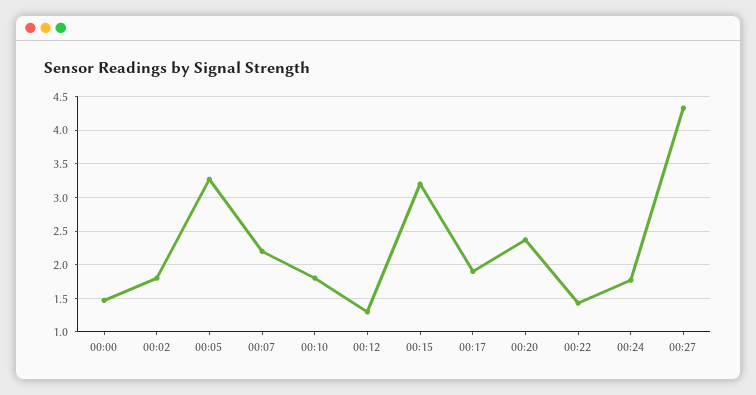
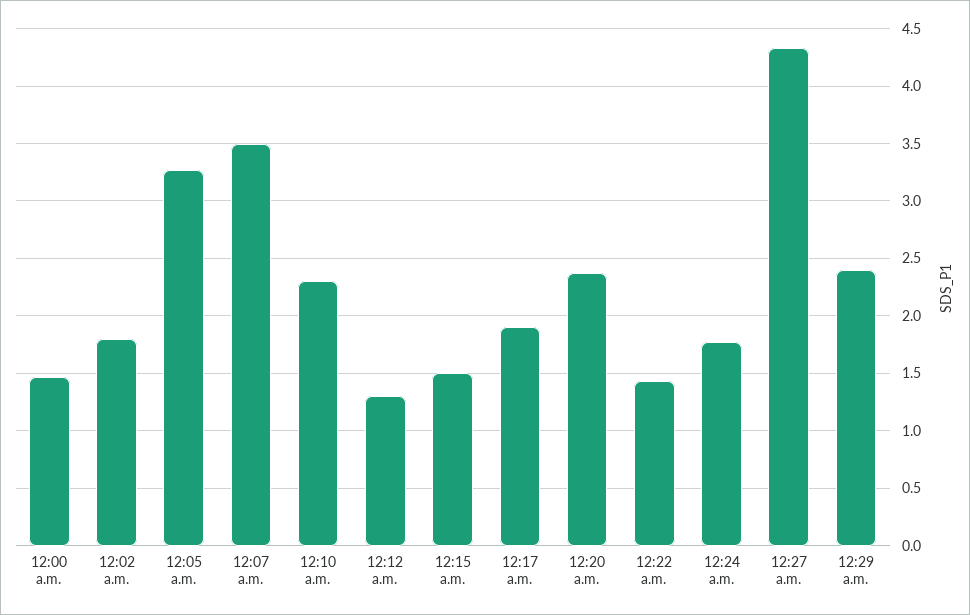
00:07: 2.2 -> 3.5
00:10: 1.8 -> 2.3
00:15: 3.2 -> 1.5
12:29 a.m.: none -> 2.4

